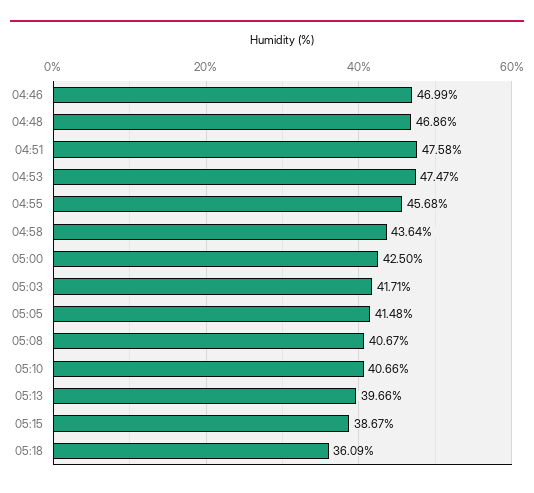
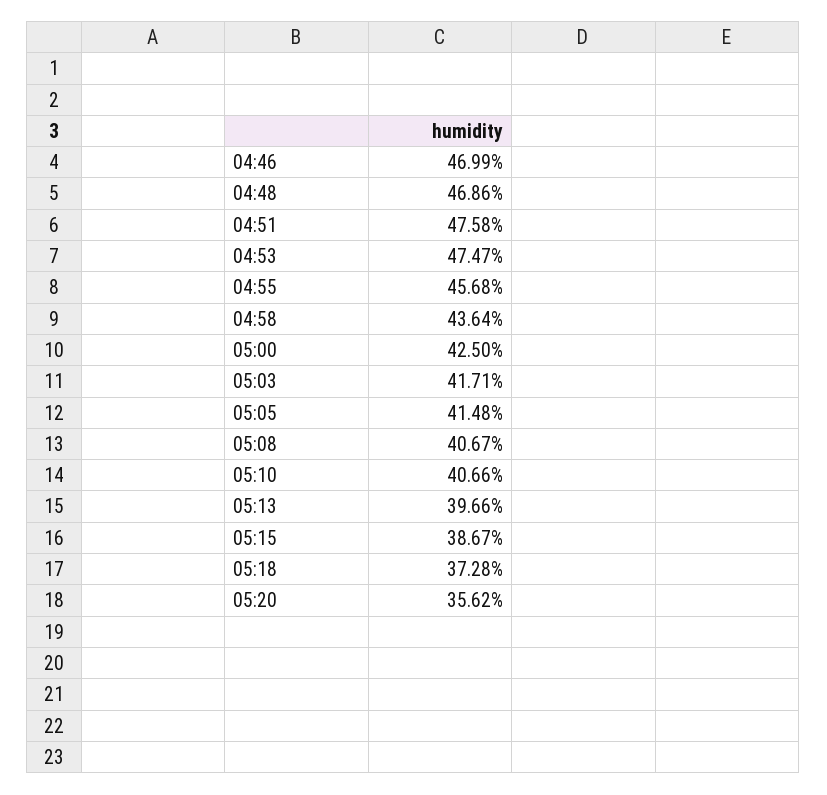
05:18: 36.09 -> 37.28
05:20: none -> 35.62

